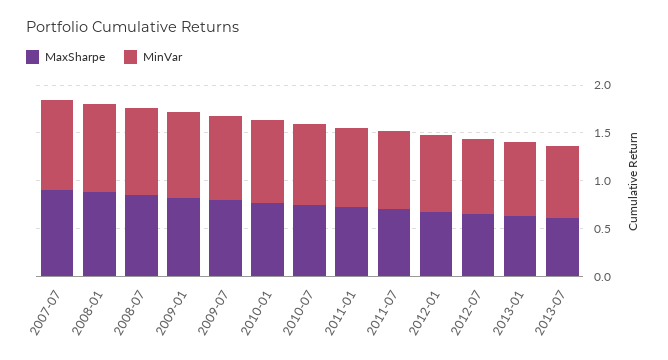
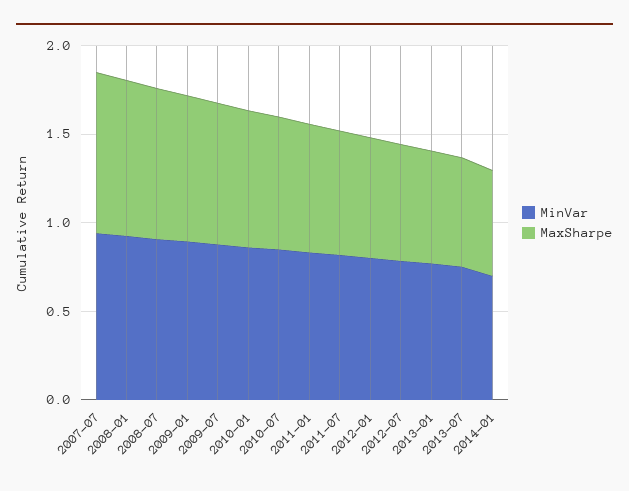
MinVar, 2014-01: none -> 0.7
MaxSharpe, 2014-01: none -> 0.6

